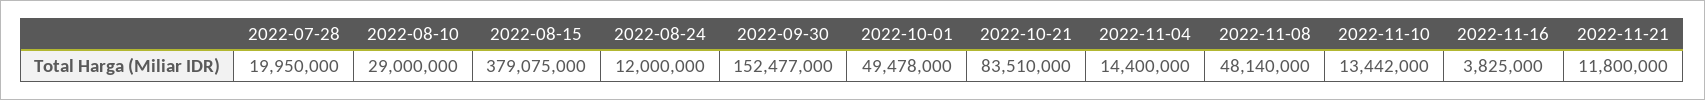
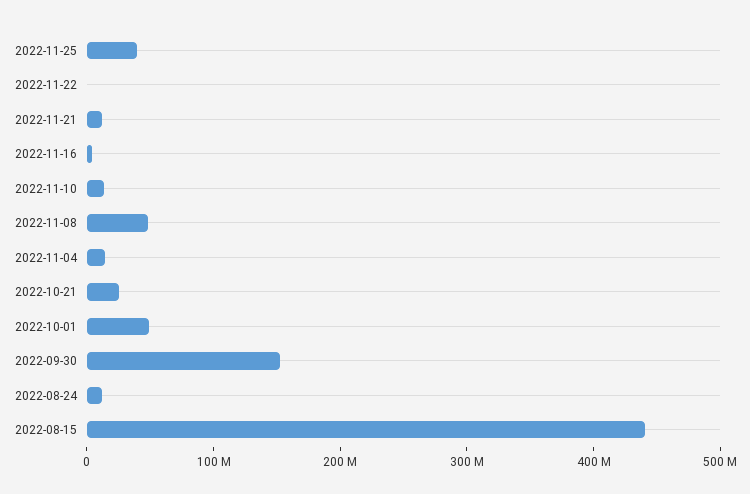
2022-07-28: 19950000 -> none
2022-08-10: 29000000 -> none
2022-08-15: 379075000 -> 440000000
2022-10-21: 83510000 -> 20000000
2022-11-25: none -> 40000000
2022-11-22: none -> 0

